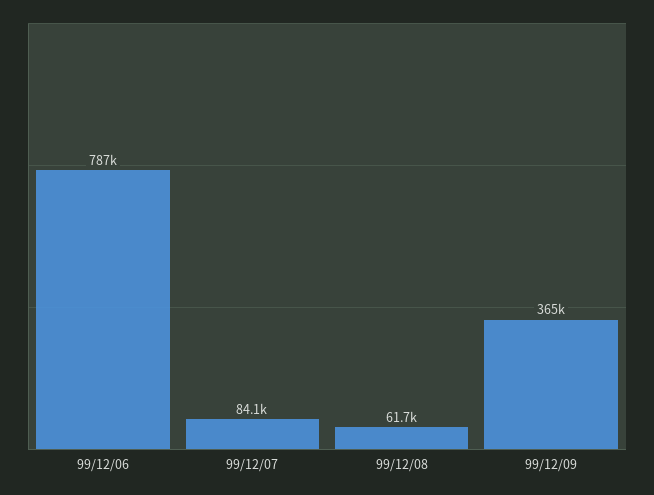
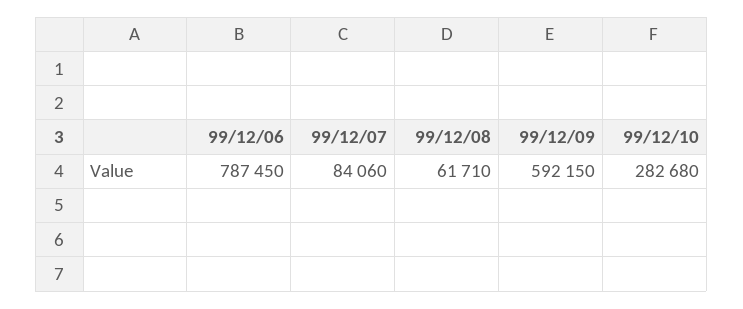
99/12/09: 365000 -> 592150
99/12/10: none -> 282680

